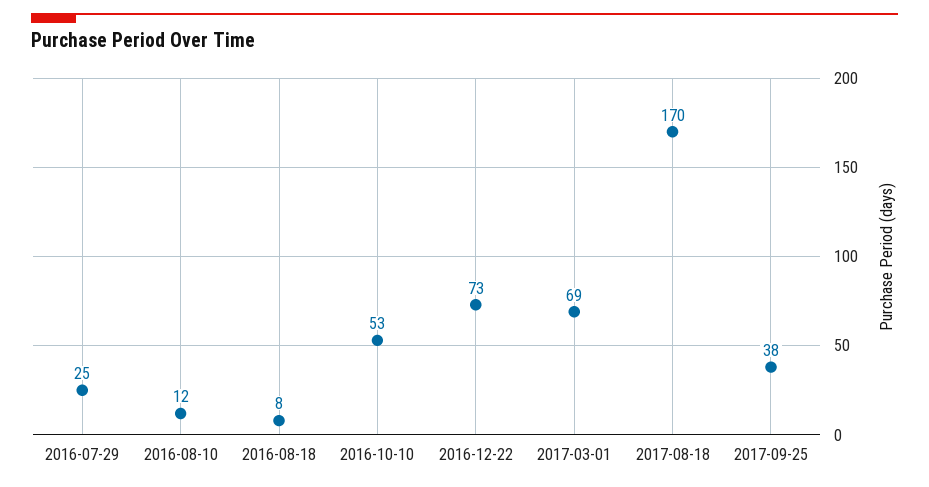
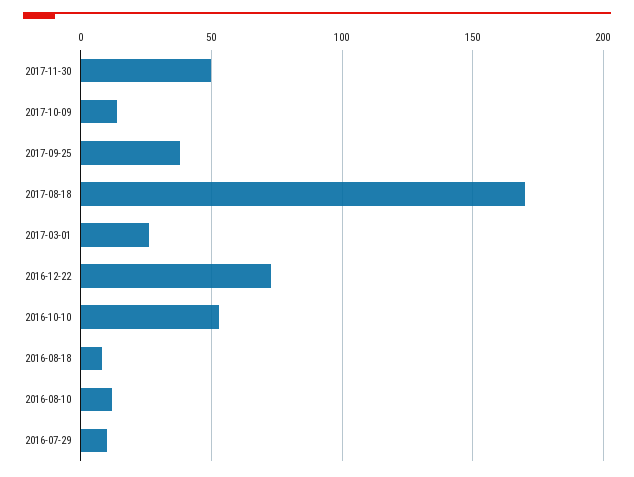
2016-07-29: 25 -> 10
2017-03-01: 69 -> 25
2017-11-30: none -> 50
2017-10-09: none -> 15

